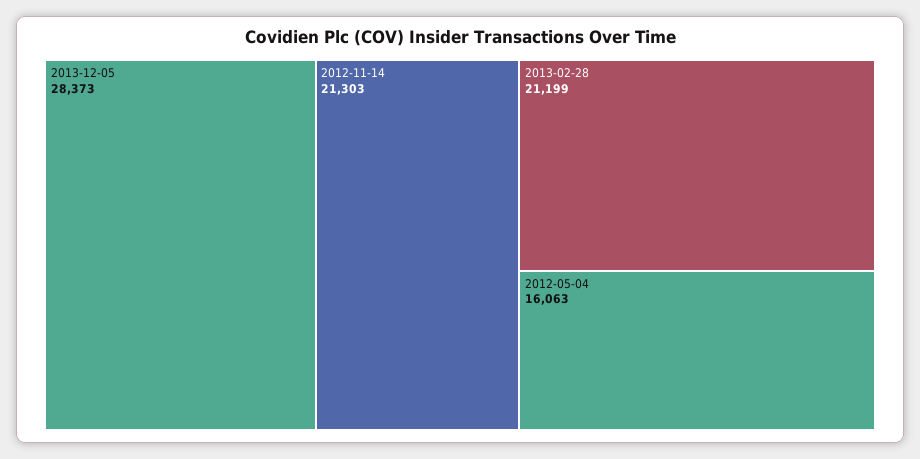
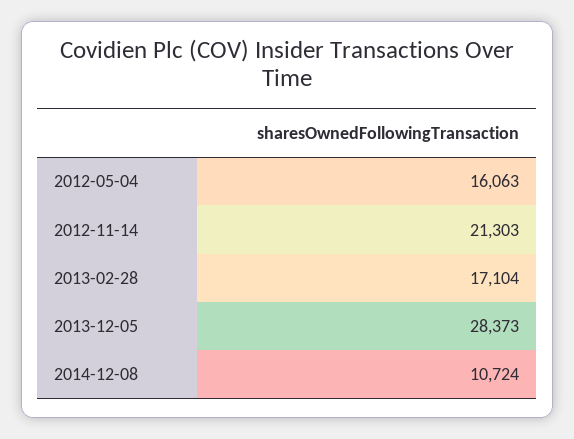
2013-02-28: 21199 -> 17104
2014-12-08: none -> 10724

